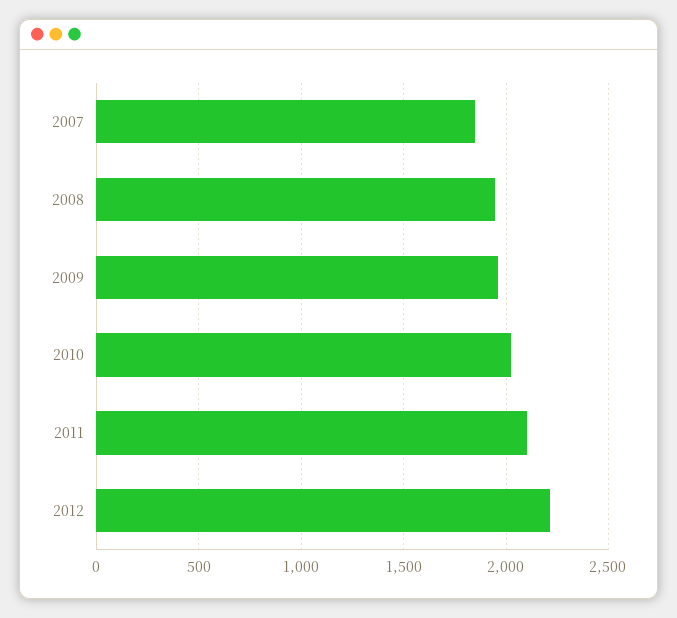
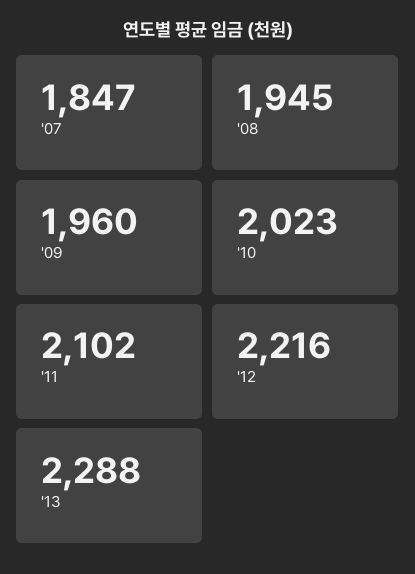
'13: none -> 2288

